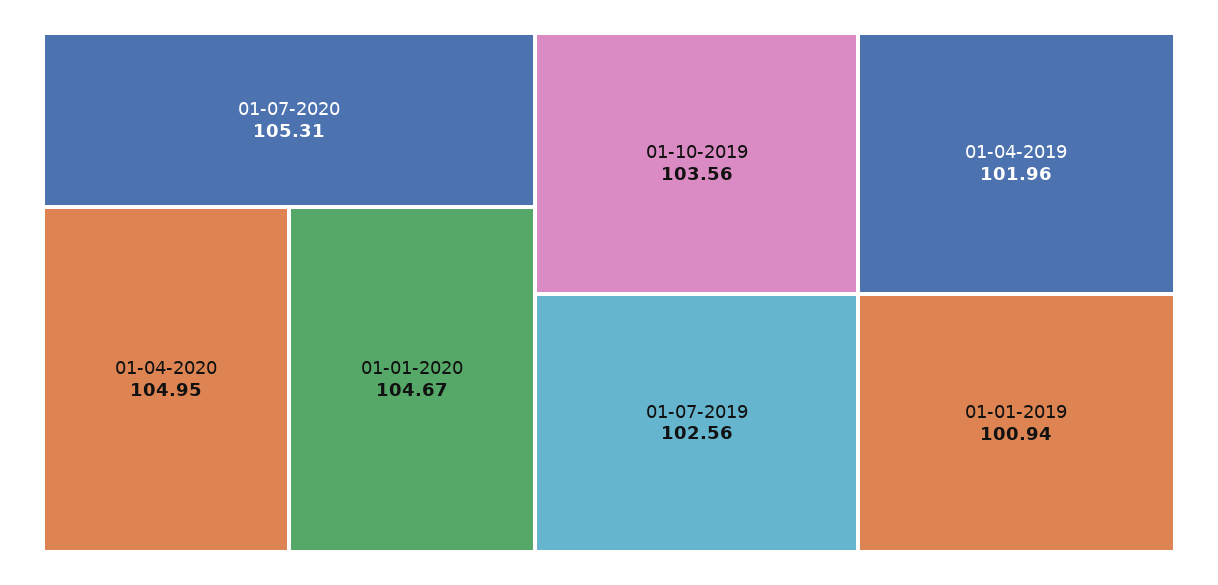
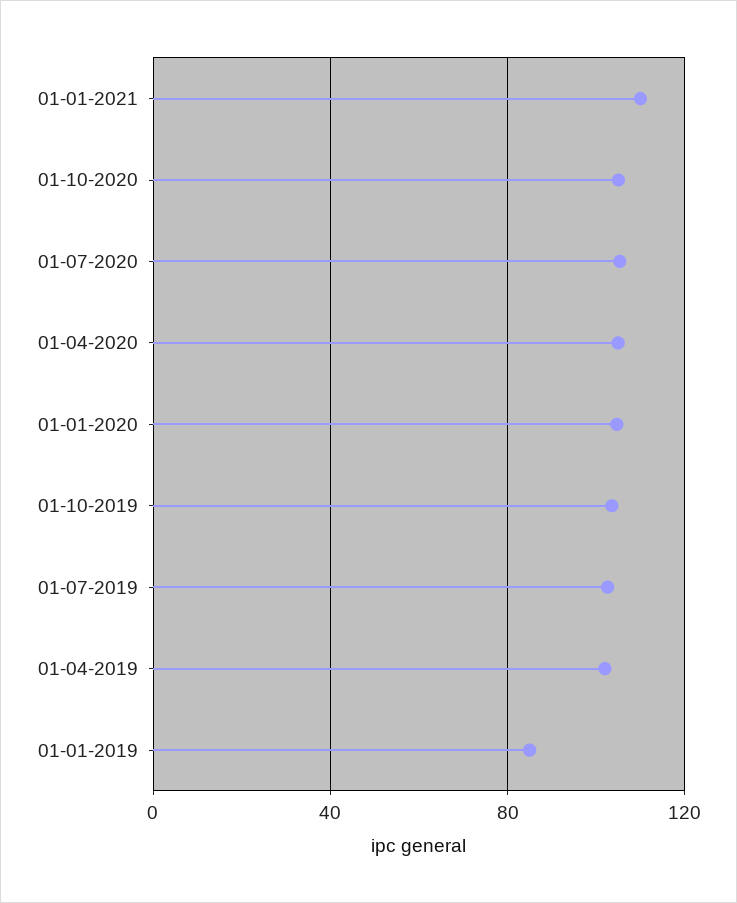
01-01-2019: 100.94 -> 85
01-01-2021: none -> 110
01-10-2020: none -> 105

